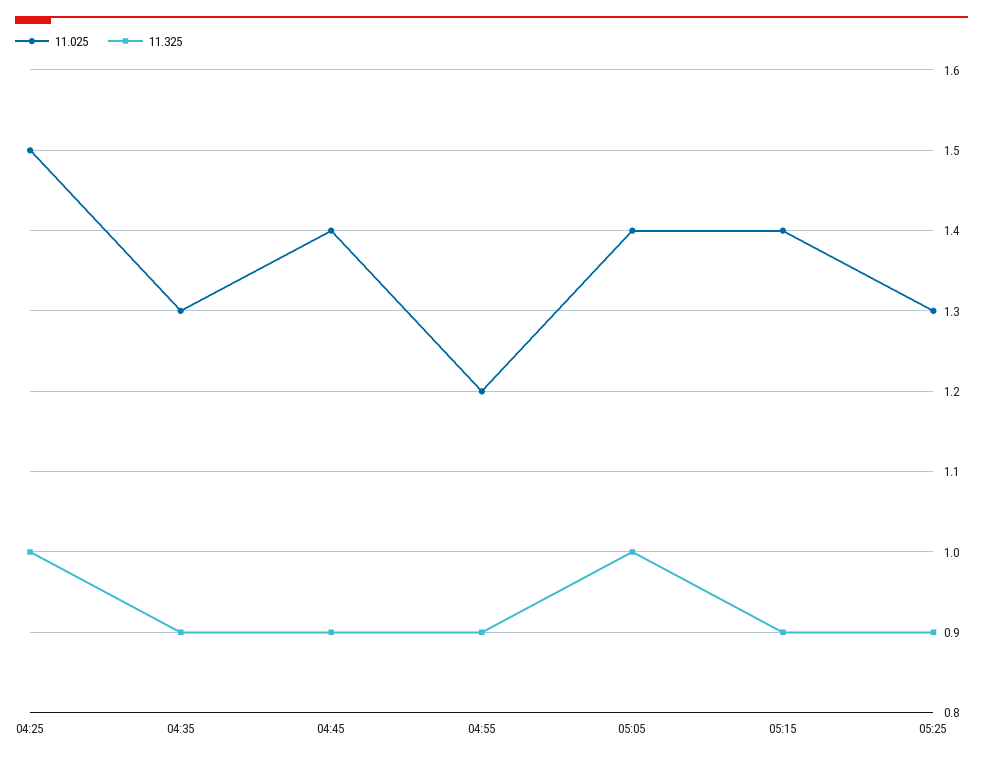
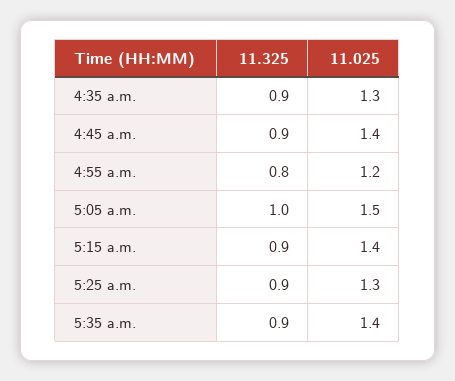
11.025, 04:25: 1.5 -> none
11.325, 04:25: 1 -> none
11.325, 04:55: 0.9 -> 0.8
11.025, 05:05: 1.4 -> 1.5
11.325, 5:35 a.m.: none -> 0.9
11.025, 5:35 a.m.: none -> 1.4

